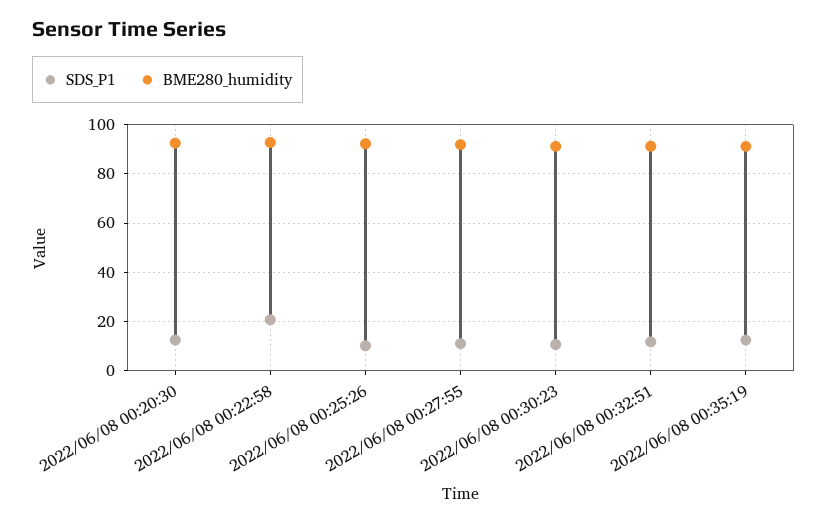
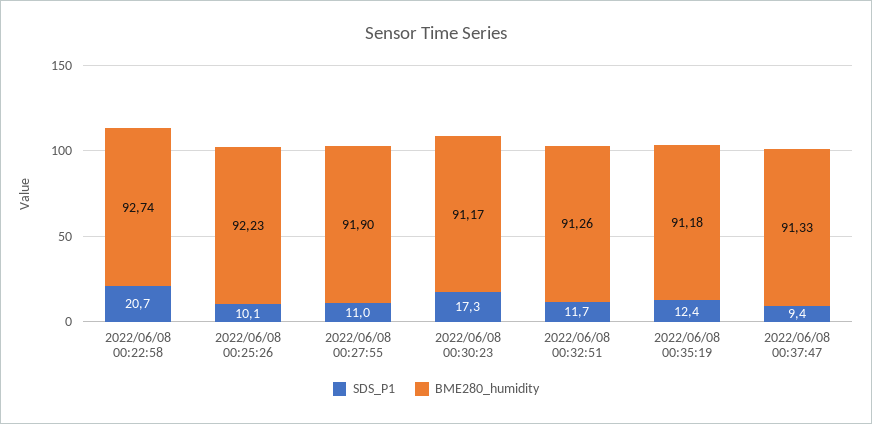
SDS_P1, 2022/06/08 00:20:30: 12.5 -> none
BME280_humidity, 2022/06/08 00:20:30: 92.5 -> none
SDS_P1, 2022/06/08 00:30:23: 10 -> 17.3
SDS_P1, 2022/06/08 00:37:47: none -> 9.4
BME280_humidity, 2022/06/08 00:37:47: none -> 91.33

